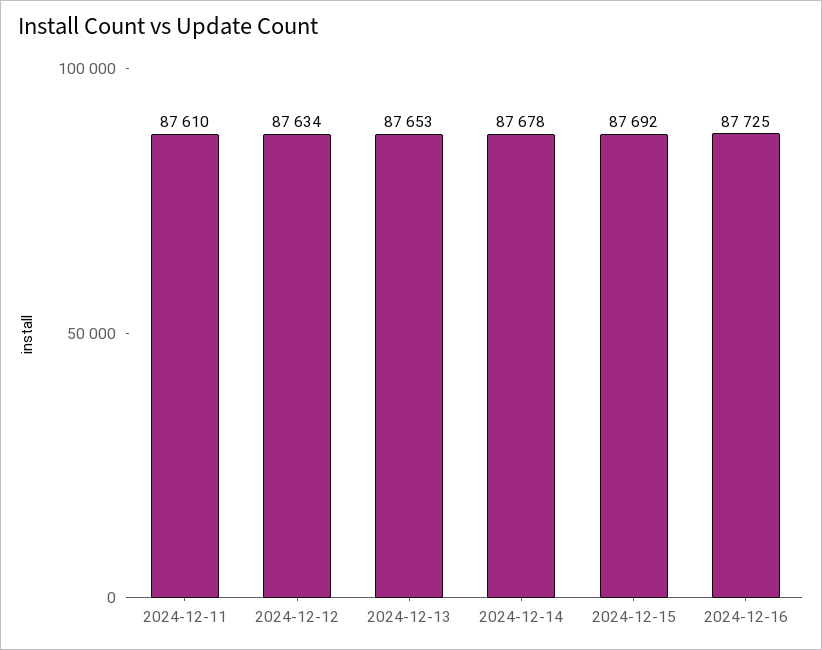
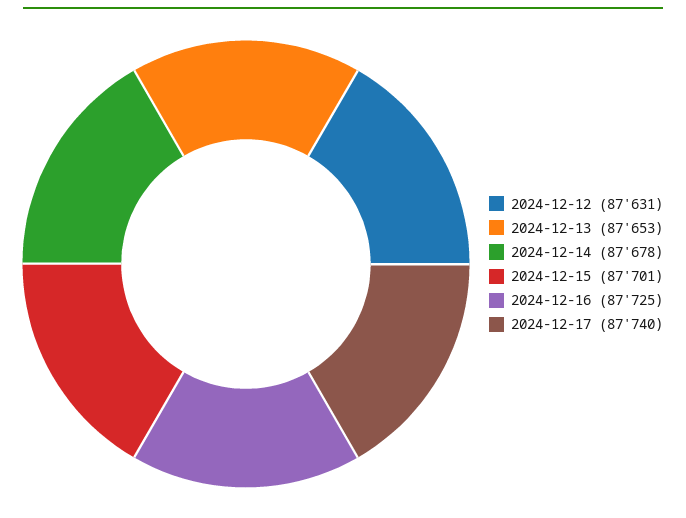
2024-12-11: 87610 -> none
2024-12-12: 87634 -> 87631
2024-12-15: 87692 -> 87701
2024-12-17: none -> 87740

